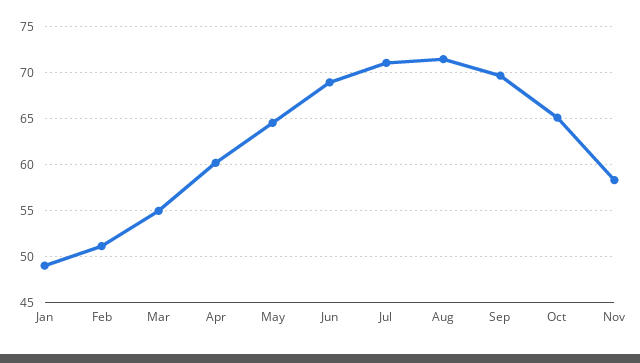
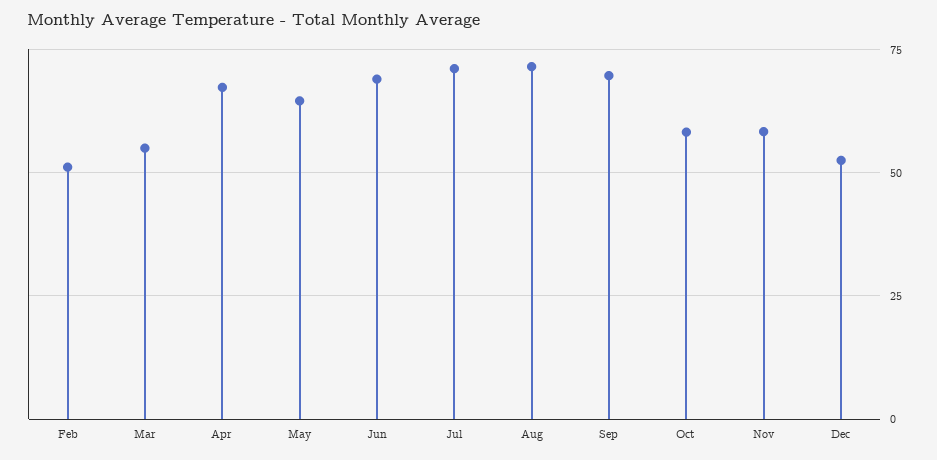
Jan: 49 -> none
Apr: 60 -> 67.5
Oct: 65 -> 57.5
Dec: none -> 52.5

